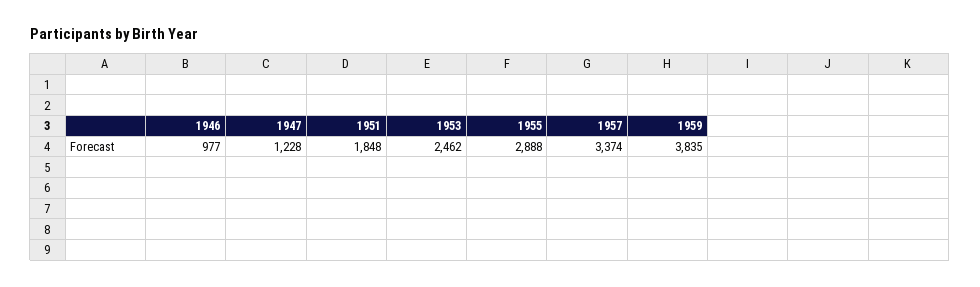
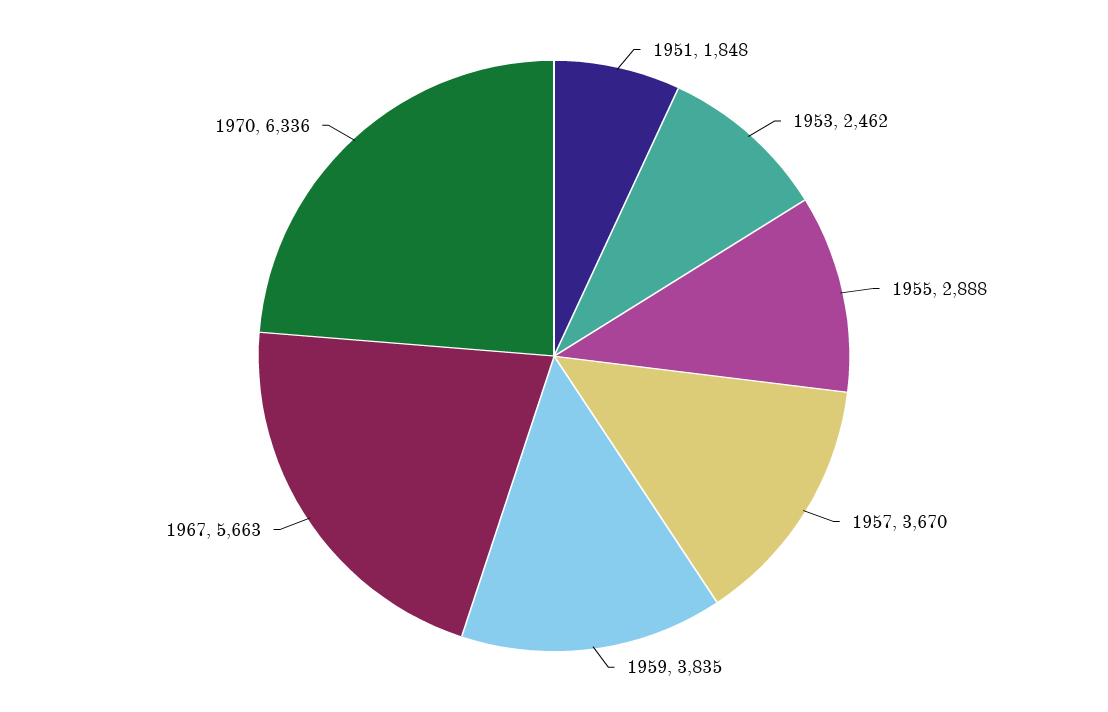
1946: 977 -> none
1947: 1228 -> none
1957: 3374 -> 3670
1967: none -> 5663
1970: none -> 6336

